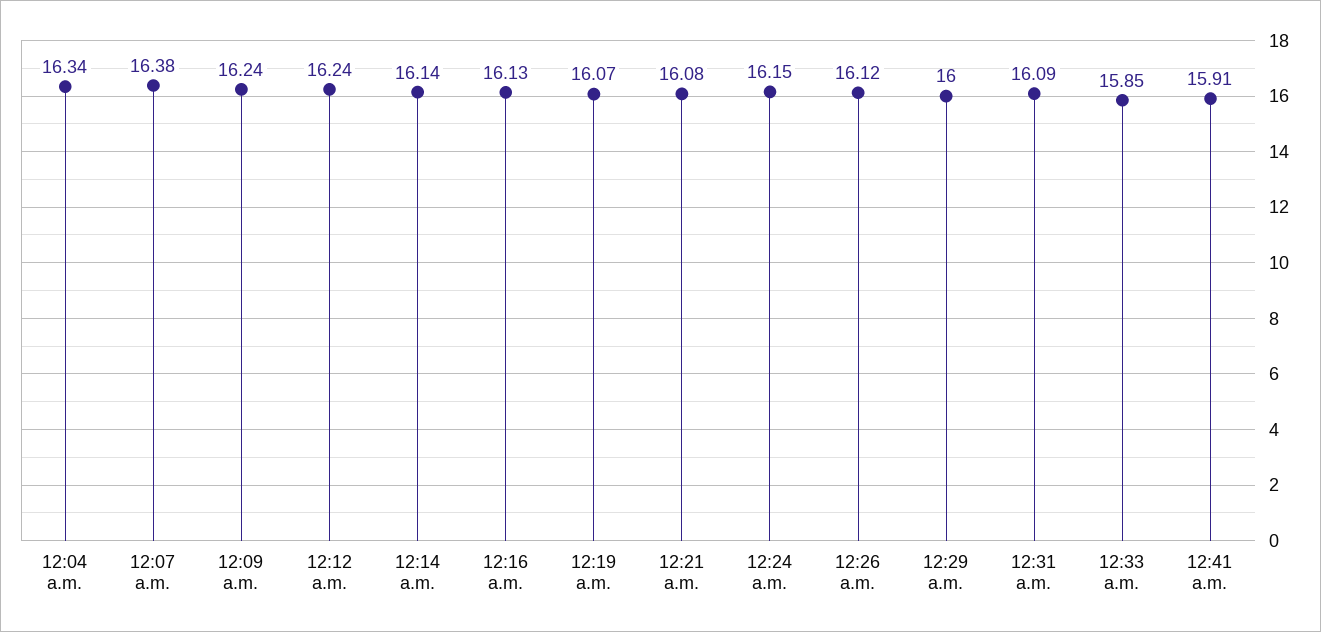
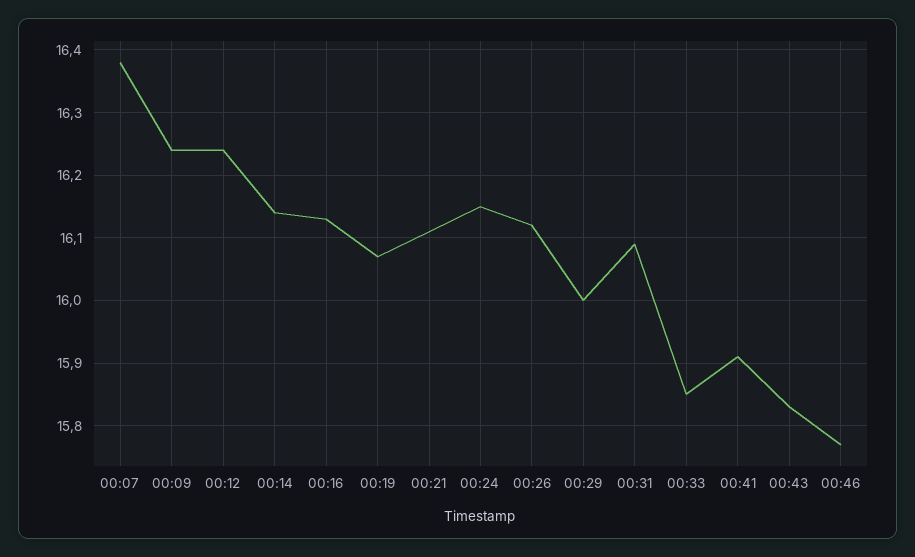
12:04 a.m.: 16.34 -> none
12:21 a.m.: 16.08 -> 16.11
00:43: none -> 15.83
00:46: none -> 15.77

